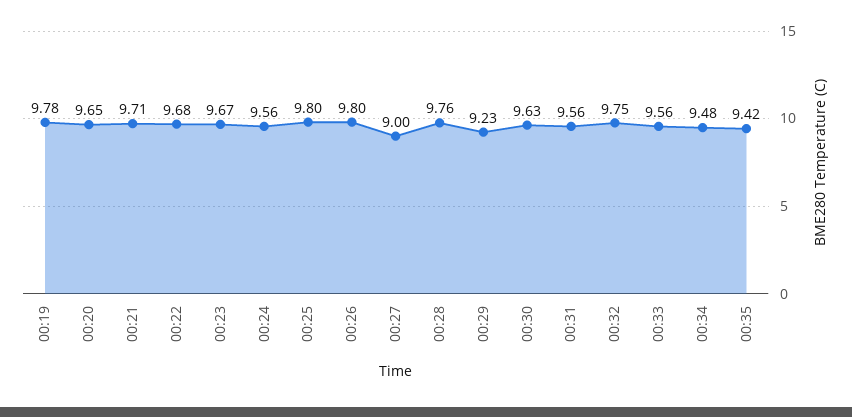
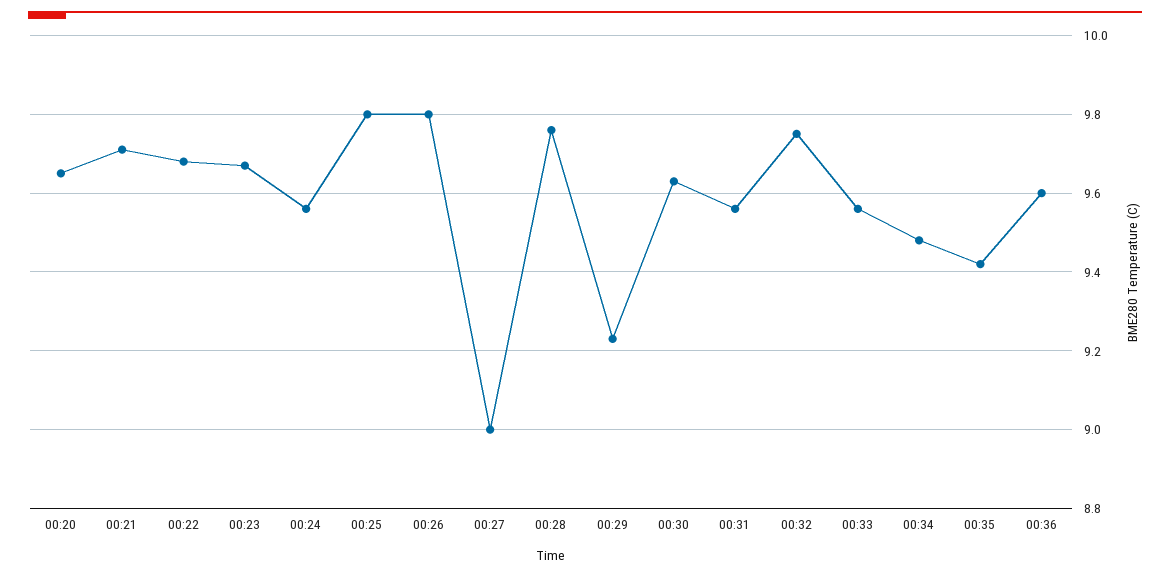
00:19: 9.78 -> none
00:36: none -> 9.6

